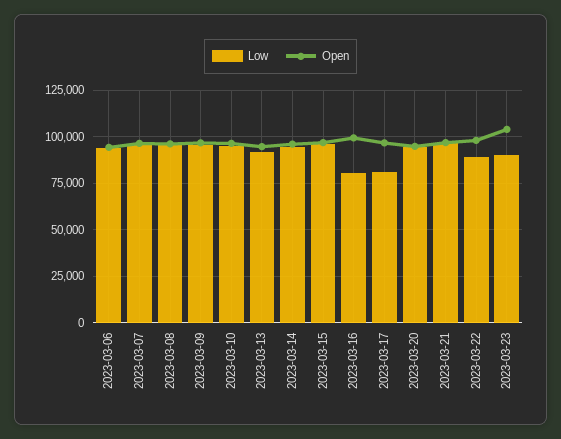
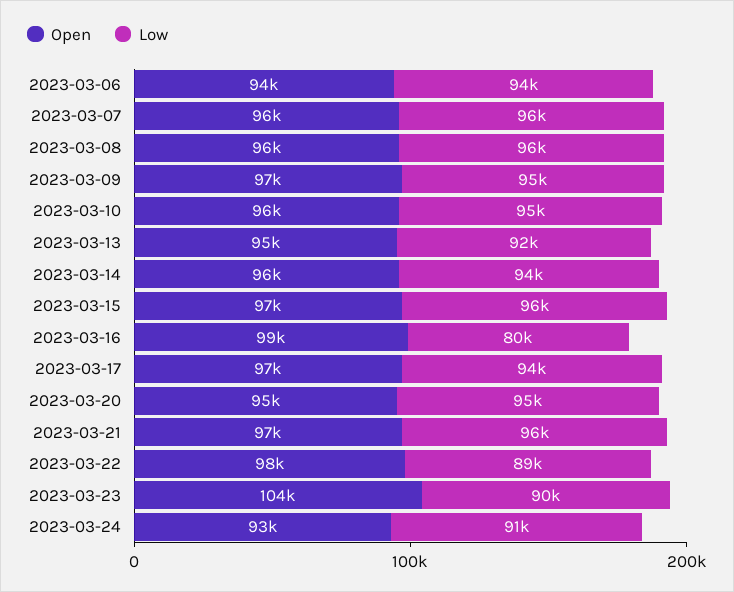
Low, 2023-03-17: 80000 -> 94000
Open, 2023-03-24: none -> 93000
Low, 2023-03-24: none -> 91000

